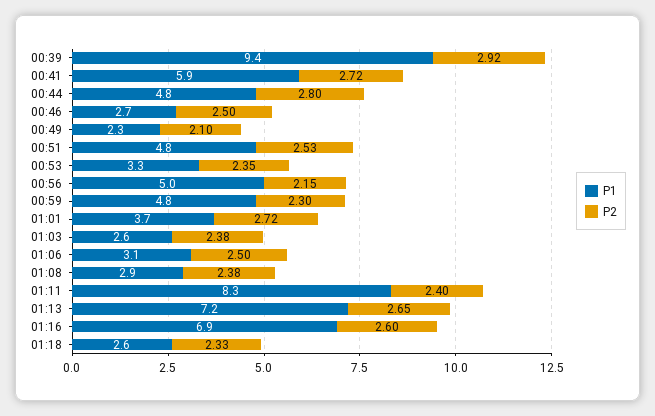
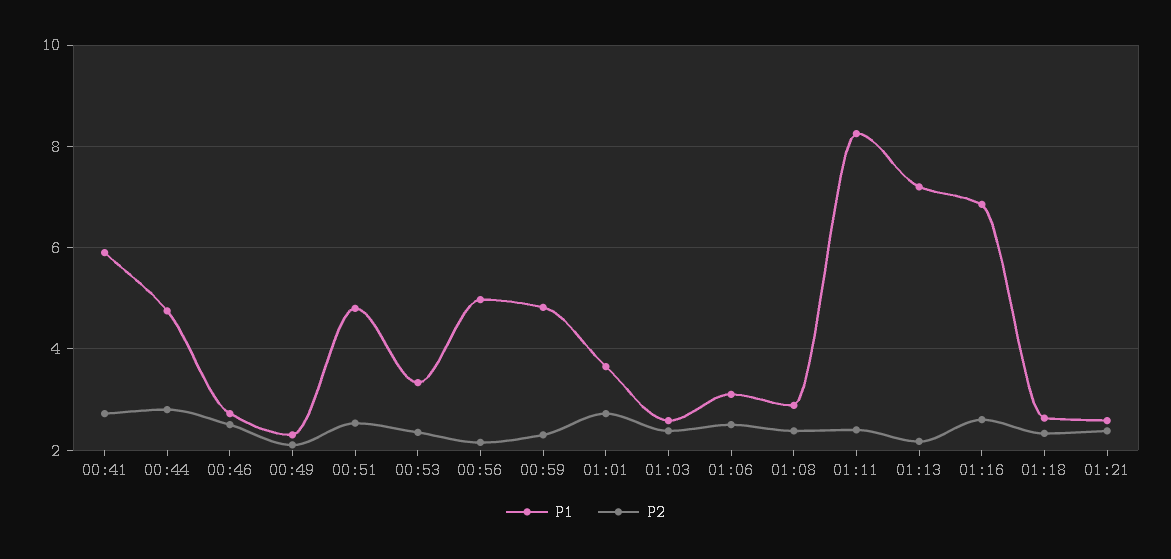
P1, 00:39: 9.4 -> none
P2, 00:39: 2.92 -> none
P2, 01:13: 2.65 -> 2.2
P1, 01:21: none -> 2.6
P2, 01:21: none -> 2.4

